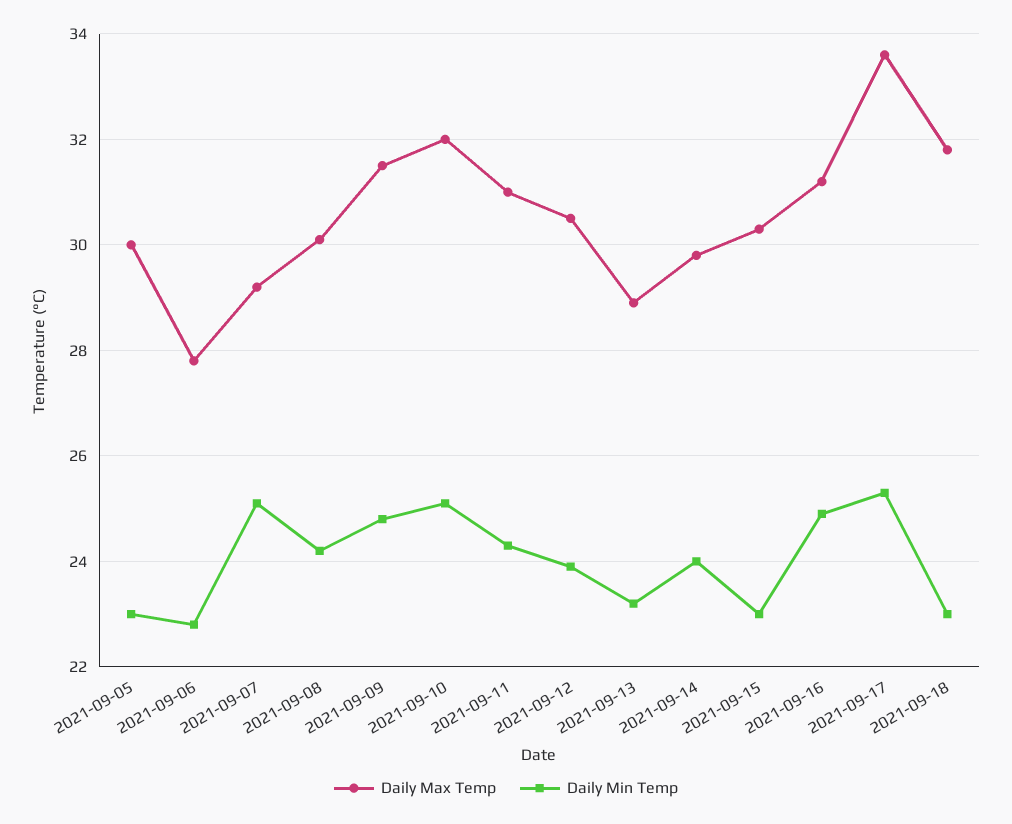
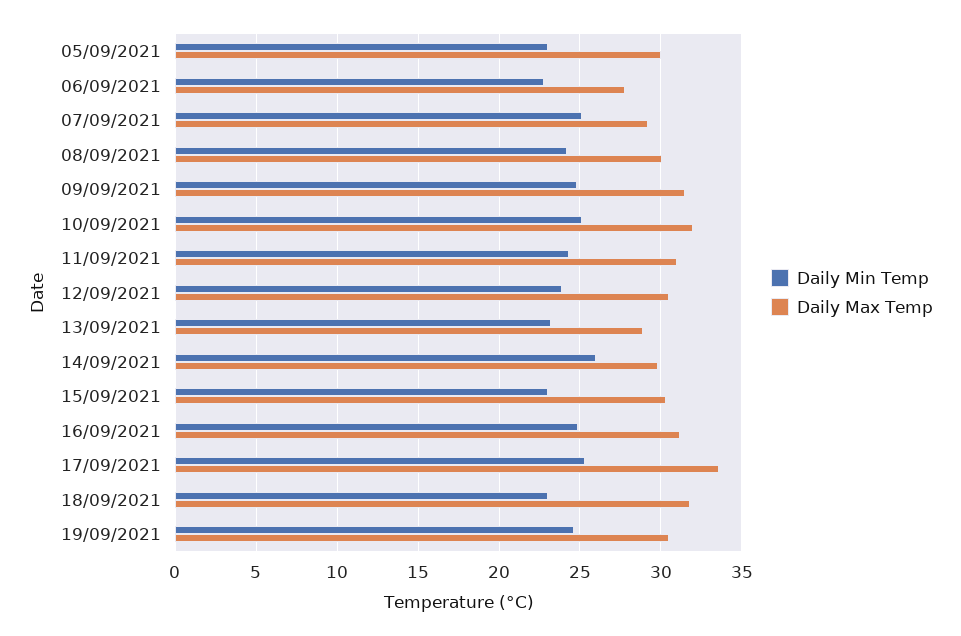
Daily Min Temp, 2021-09-14: 24 -> 26
Daily Min Temp, 19/09/2021: none -> 24.5
Daily Max Temp, 19/09/2021: none -> 30.5

